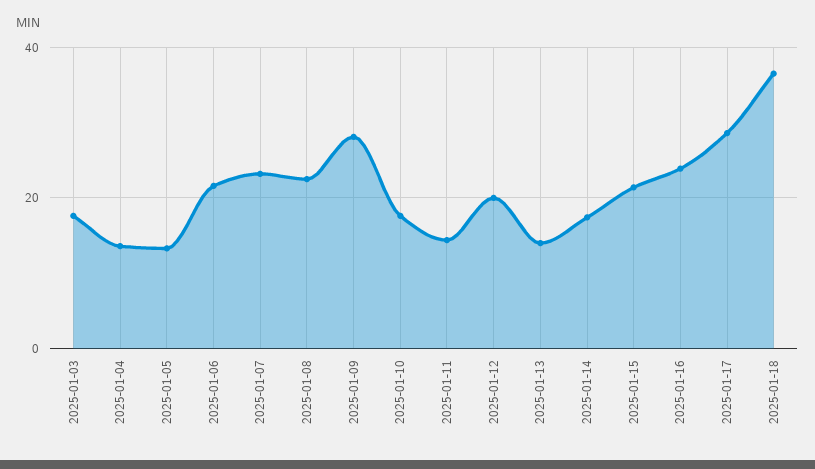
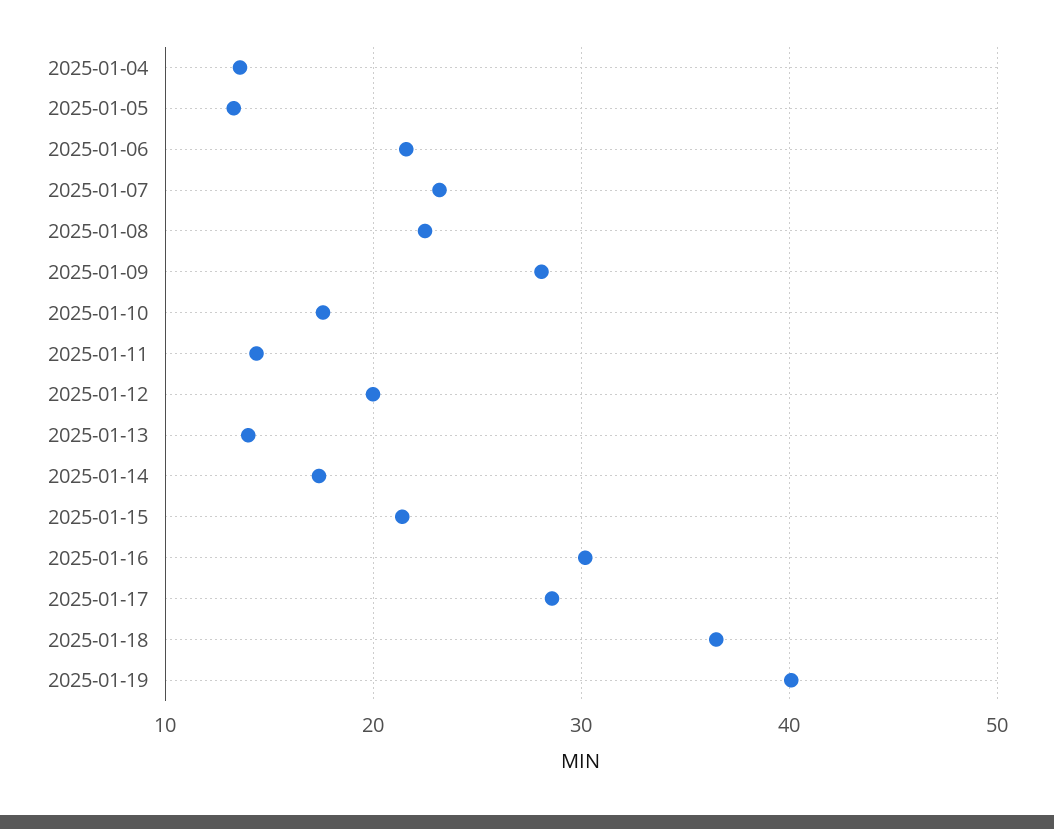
2025-01-03: 18 -> none
2025-01-16: 24 -> 30
2025-01-19: none -> 40

